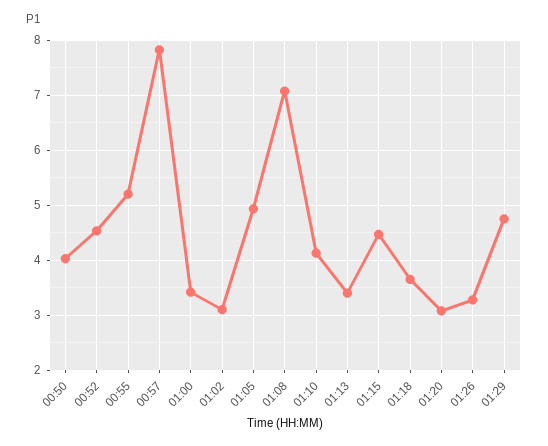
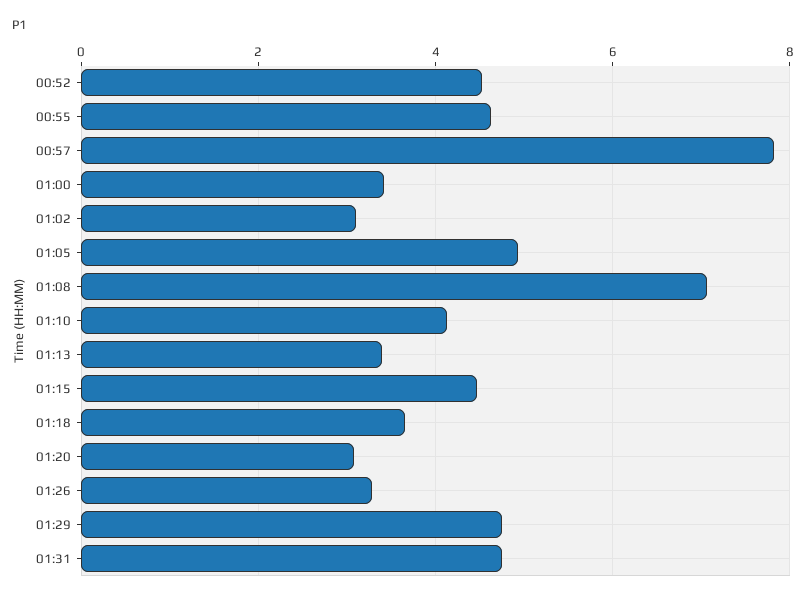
00:50: 4 -> none
00:55: 5.2 -> 4.6
01:31: none -> 4.8

